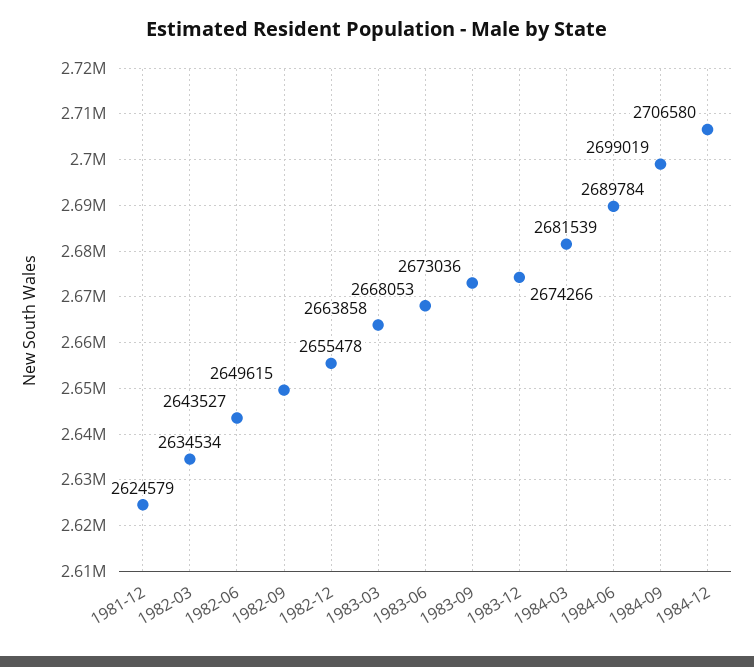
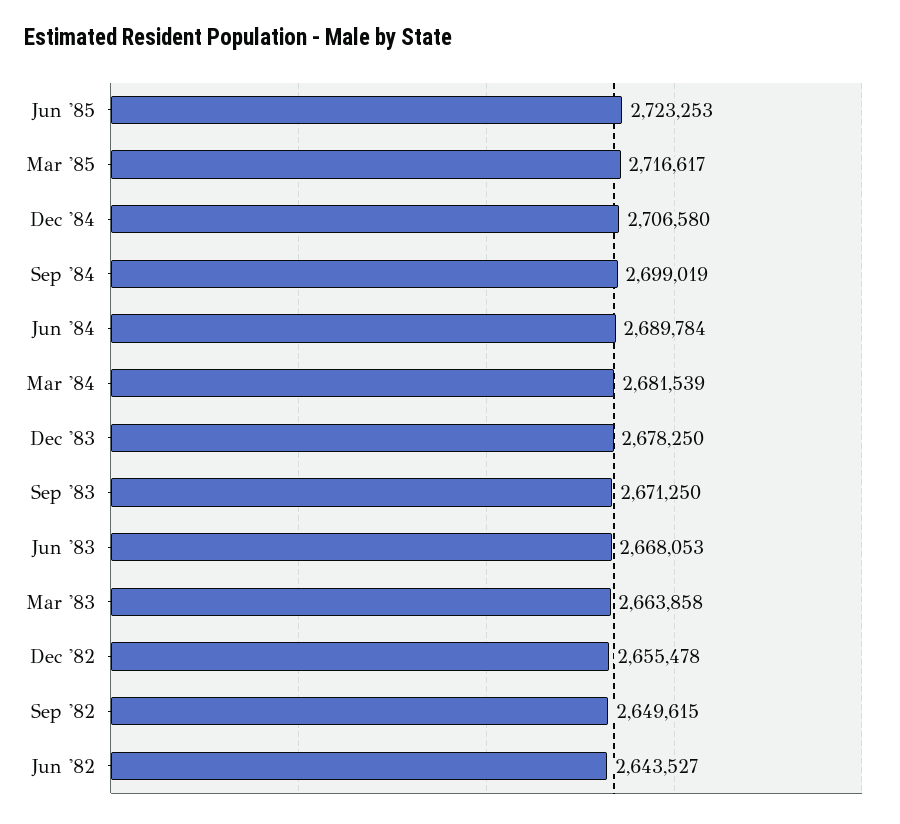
1981-12: 2624579 -> none
1982-03: 2634534 -> none
1983-09: 2673036 -> 2671250
1983-12: 2674266 -> 2678250
Jun '85: none -> 2723253
Mar '85: none -> 2716617

